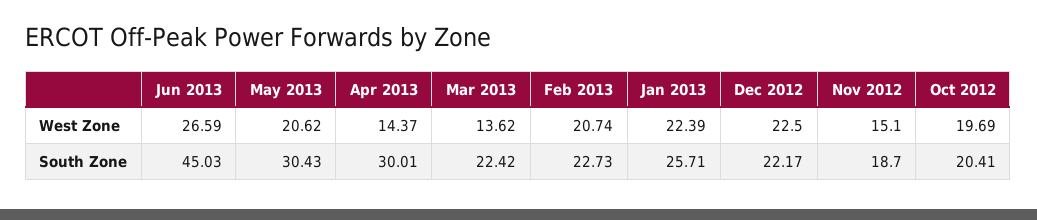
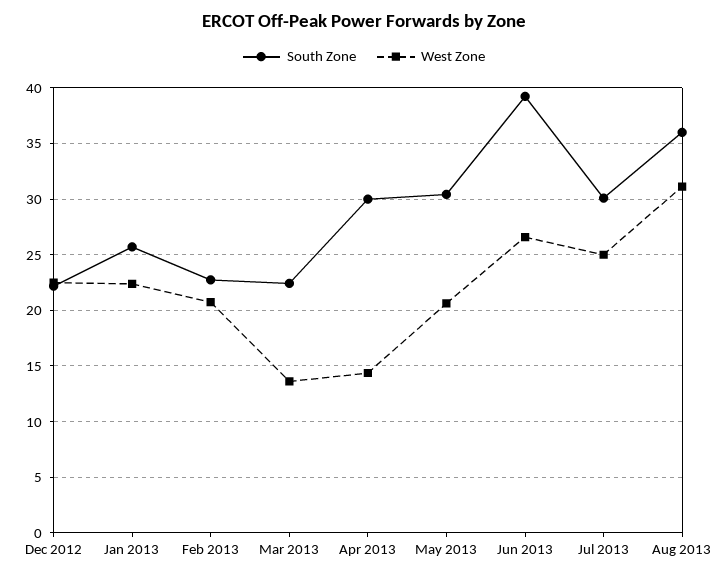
West Zone, Nov 2012: 15.1 -> none
West Zone, Oct 2012: 19.69 -> none
South Zone, Jun 2013: 45.03 -> 39
South Zone, Nov 2012: 18.7 -> none
South Zone, Oct 2012: 20.41 -> none
South Zone, Jul 2013: none -> 30
West Zone, Jul 2013: none -> 25
South Zone, Aug 2013: none -> 36
West Zone, Aug 2013: none -> 31

